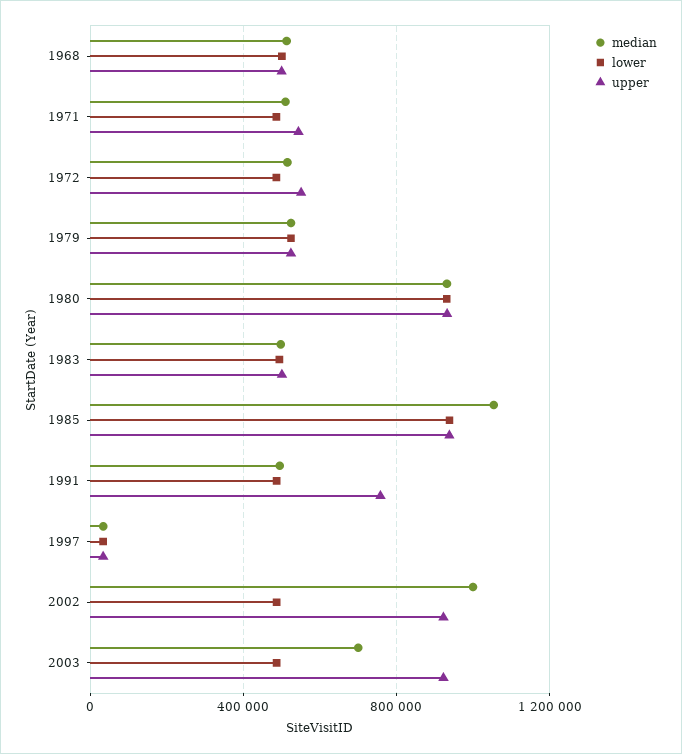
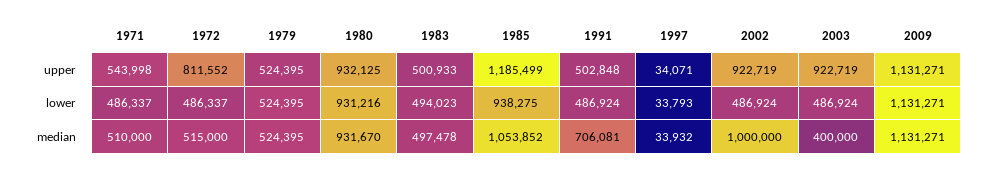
median, 1968: 500000 -> none
lower, 1968: 500000 -> none
upper, 1968: 500000 -> none
upper, 1972: 550000 -> 811552
upper, 1985: 950000 -> 1185499
median, 1991: 500000 -> 706081
upper, 1991: 750000 -> 502848
median, 2003: 700000 -> 400000
upper, 2009: none -> 1131271
lower, 2009: none -> 1131271
median, 2009: none -> 1131271

